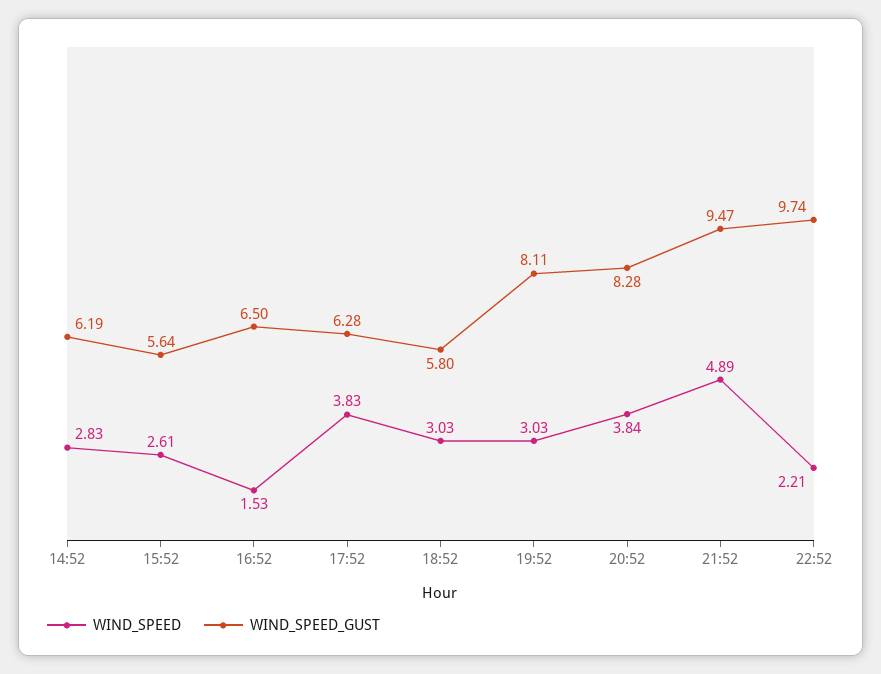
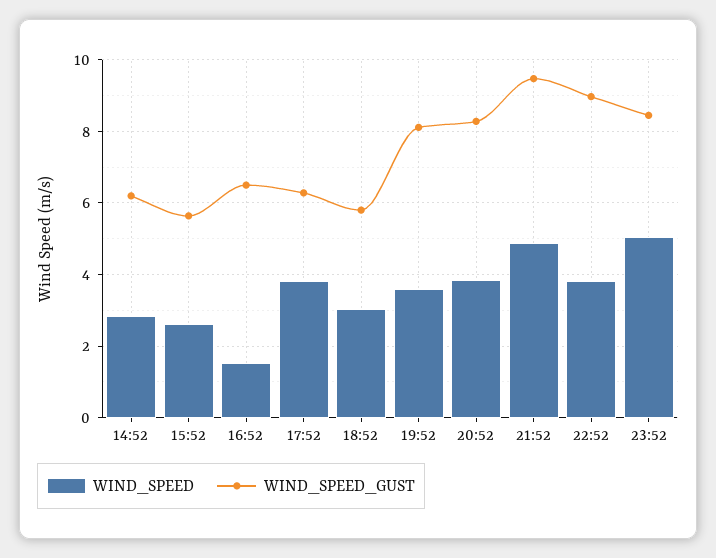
WIND_SPEED, 19:52: 3.03 -> 3.6
WIND_SPEED, 22:52: 2.21 -> 3.8
WIND_SPEED_GUST, 22:52: 9.74 -> 9
WIND_SPEED, 23:52: none -> 5
WIND_SPEED_GUST, 23:52: none -> 8.4

